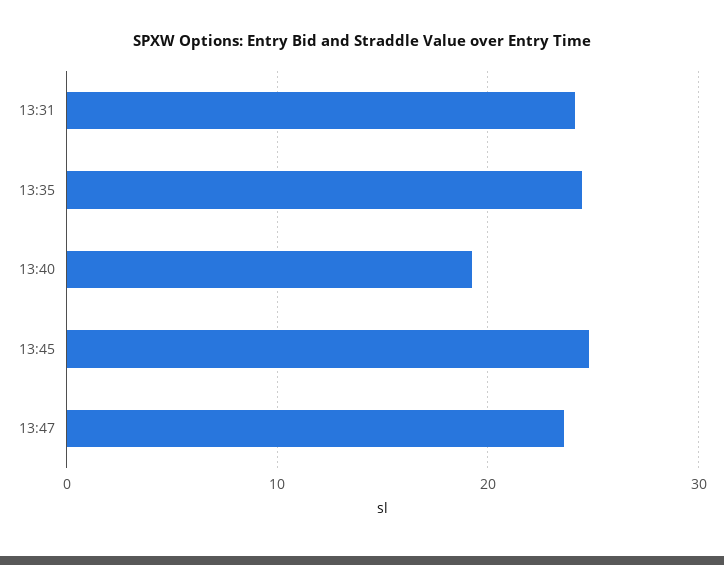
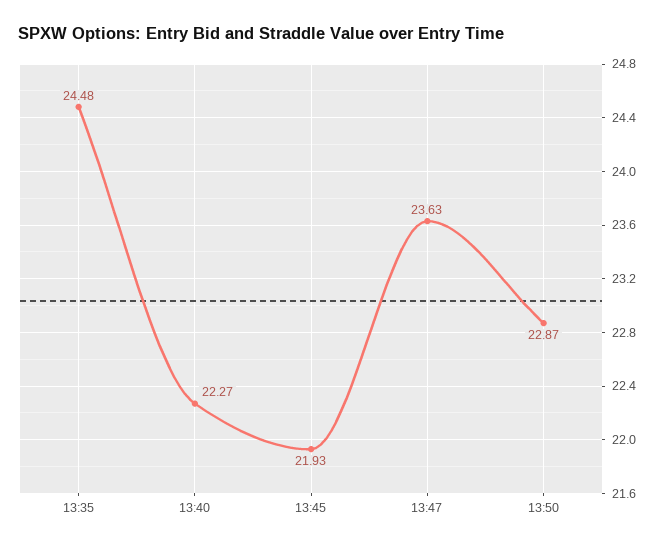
13:31: 24 -> none
13:40: 19 -> 22.27
13:45: 25 -> 21.93
13:50: none -> 22.87

